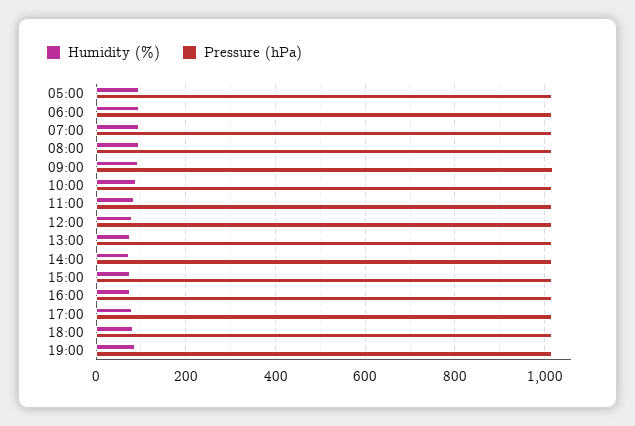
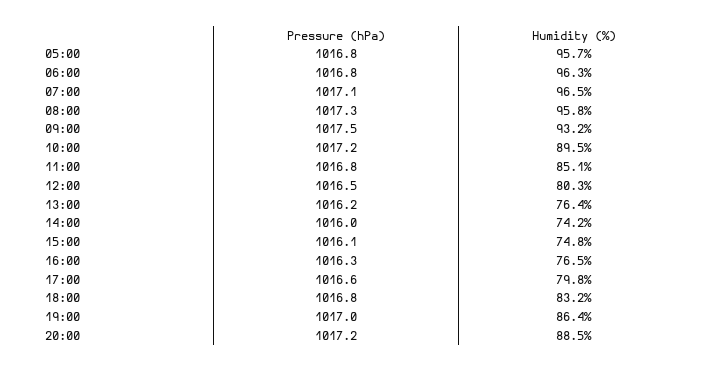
Pressure (hPa), 20:00: none -> 1017.2
Humidity (%), 20:00: none -> 88.5

